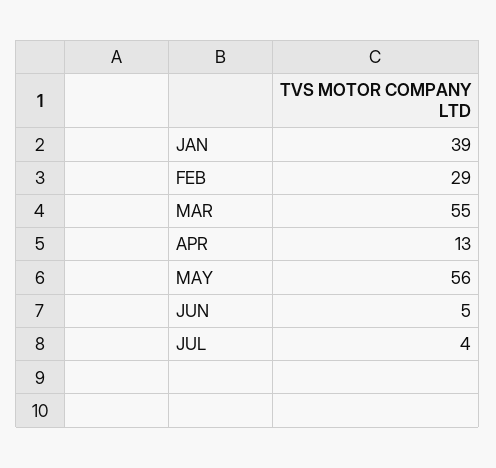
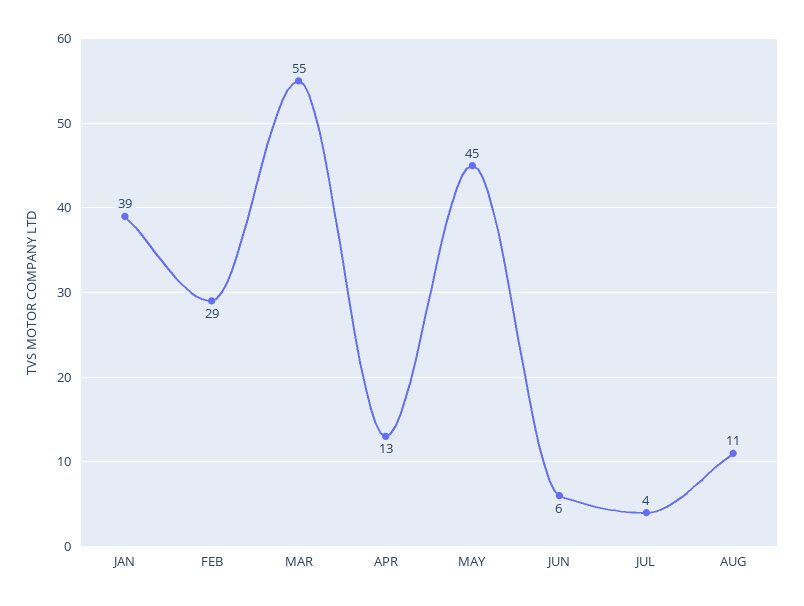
MAY: 56 -> 45
JUN: 5 -> 6
AUG: none -> 11

